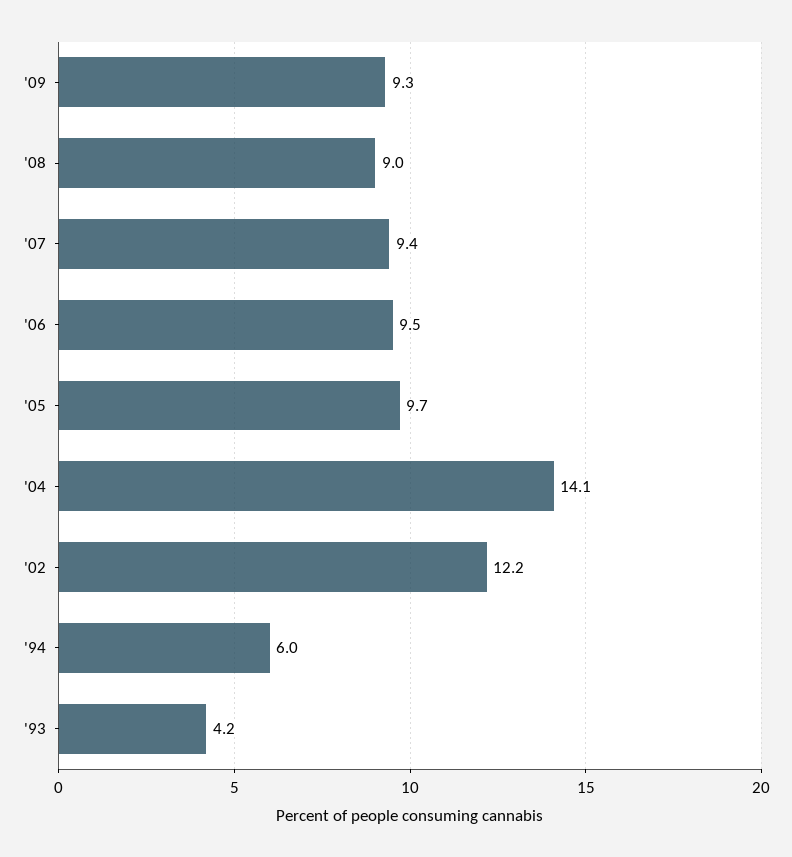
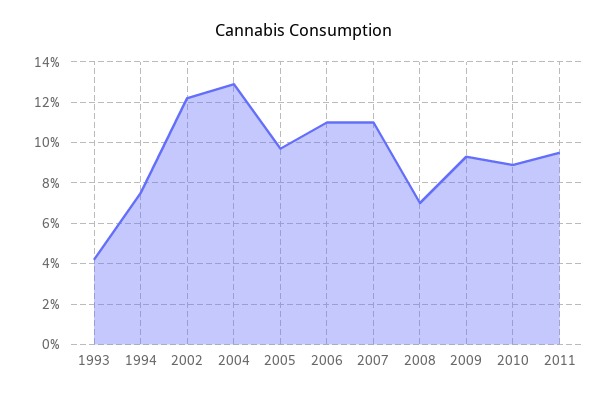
'08: 9 -> 7
'07: 9.4 -> 11
'06: 9.5 -> 11
'04: 14.1 -> 13
'94: 6 -> 7.5
2010: none -> 9
2011: none -> 9.5

